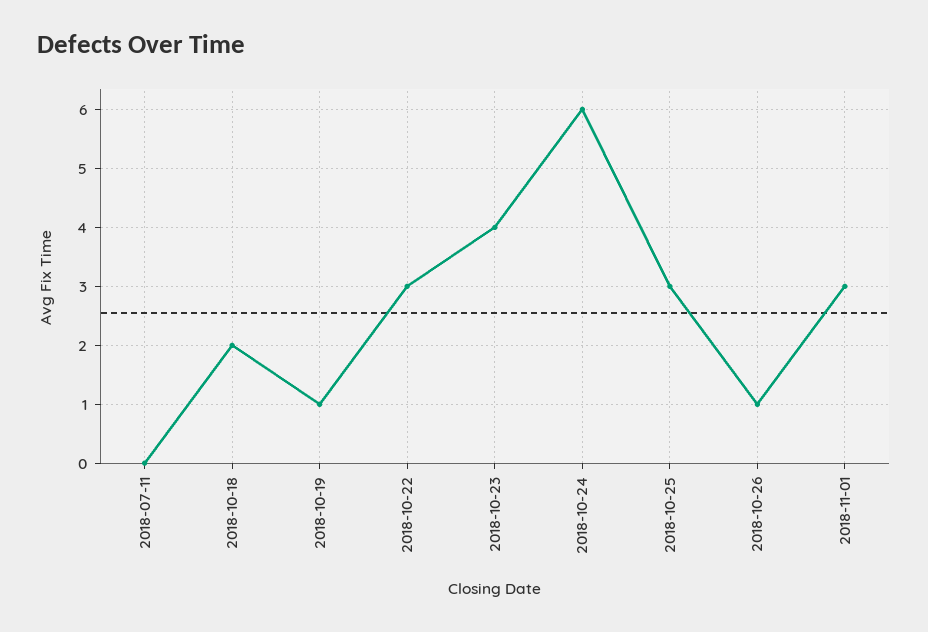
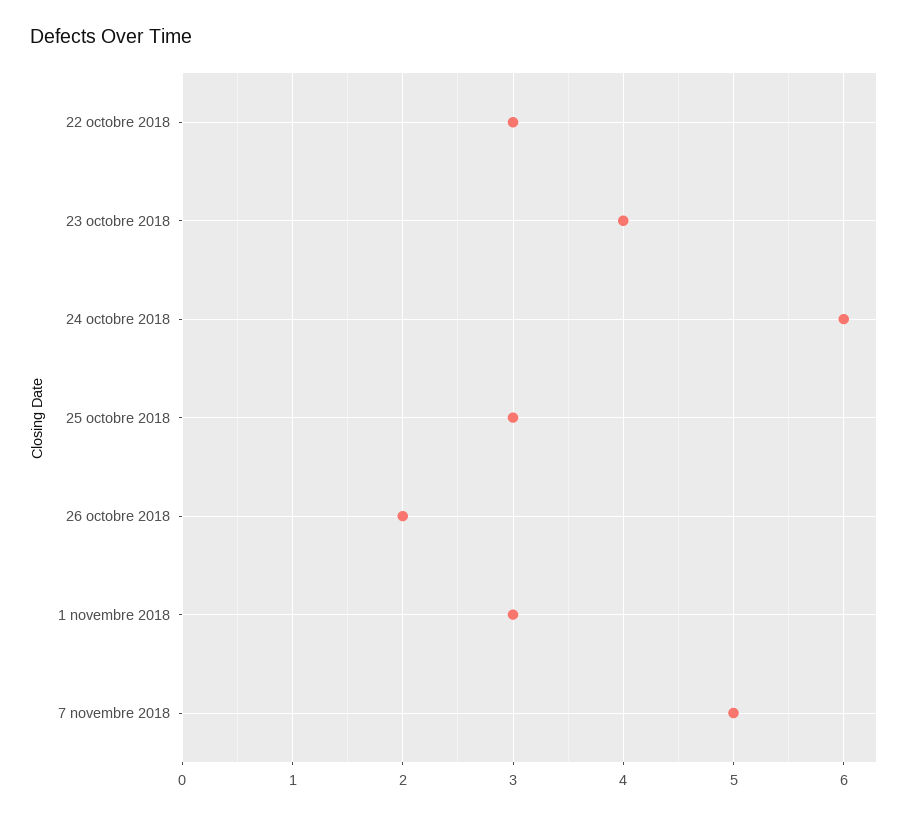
2018-07-11: 0 -> none
2018-10-18: 2 -> none
2018-10-19: 1 -> none
2018-10-26: 1 -> 2
7 novembre 2018: none -> 5

